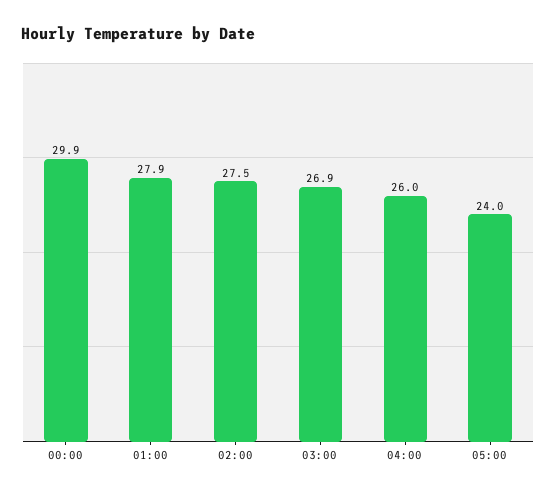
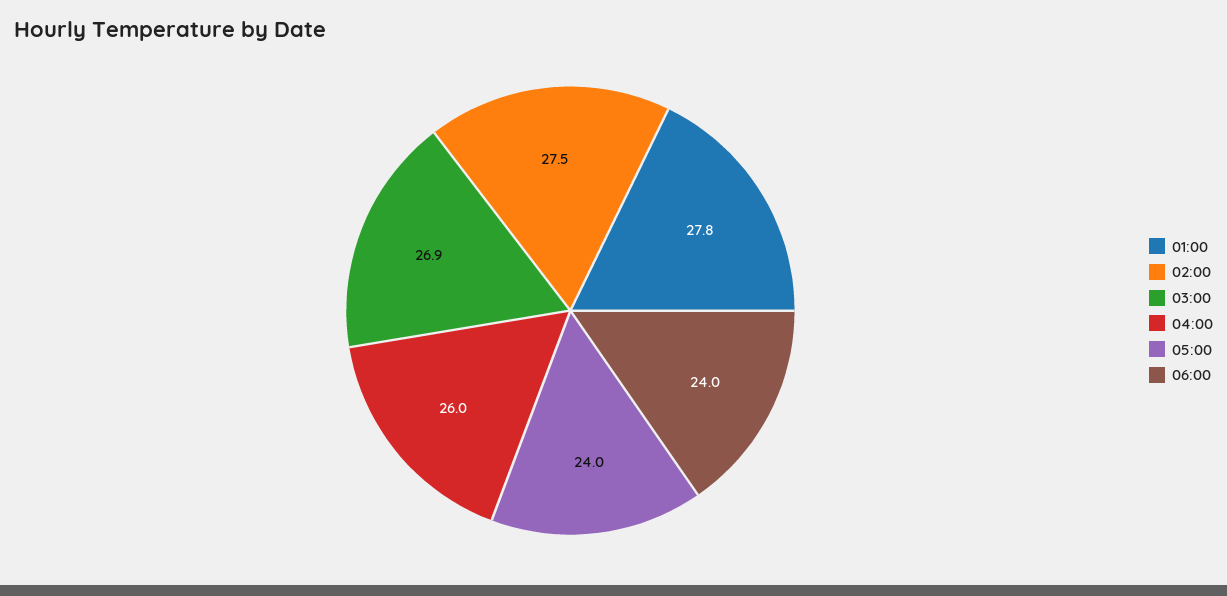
00:00: 29.9 -> none
01:00: 27.9 -> 27.8
06:00: none -> 24

